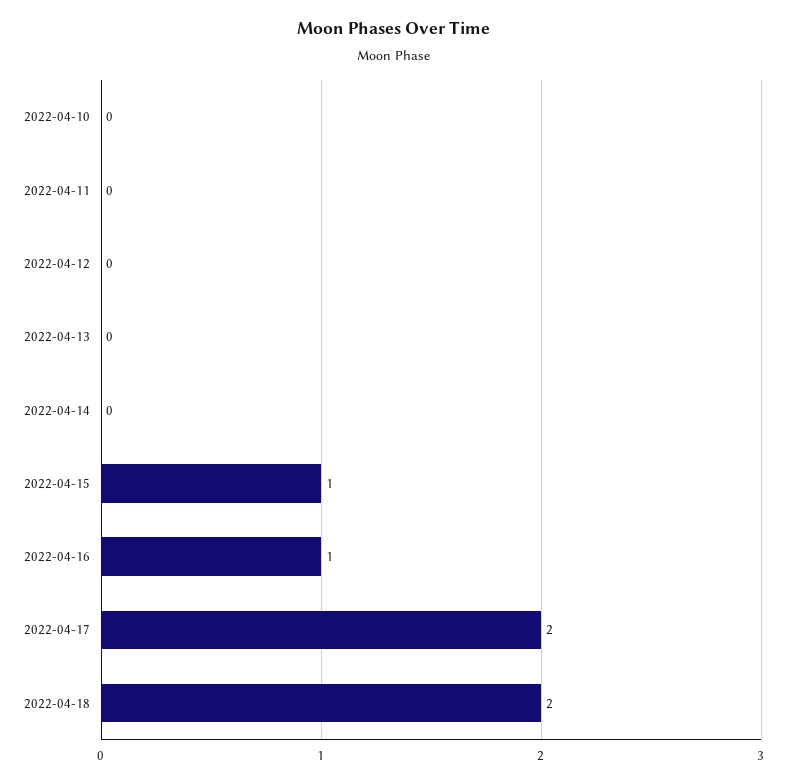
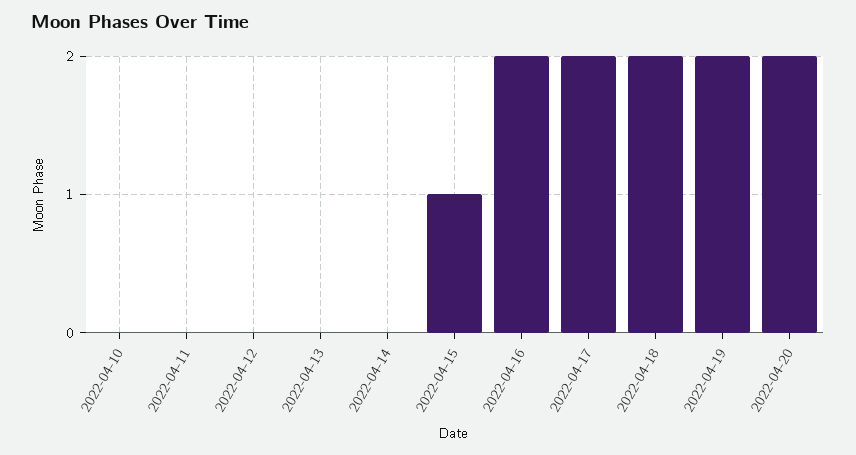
2022-04-16: 1 -> 2
2022-04-19: none -> 2
2022-04-20: none -> 2

